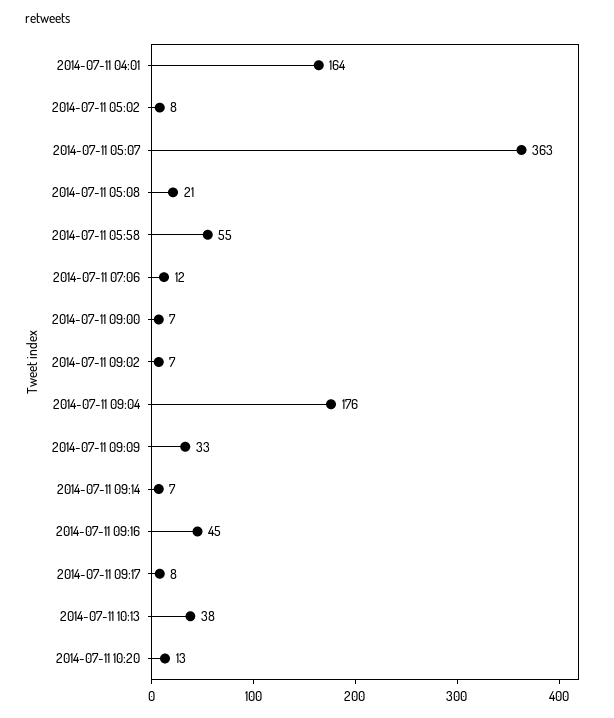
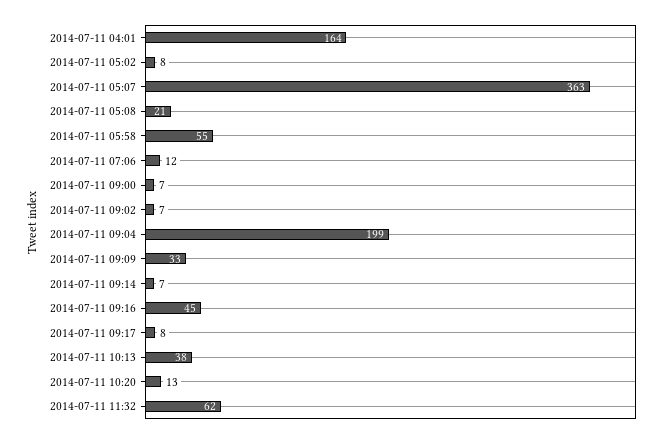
2014-07-11 09:04: 176 -> 199
2014-07-11 11:32: none -> 62

